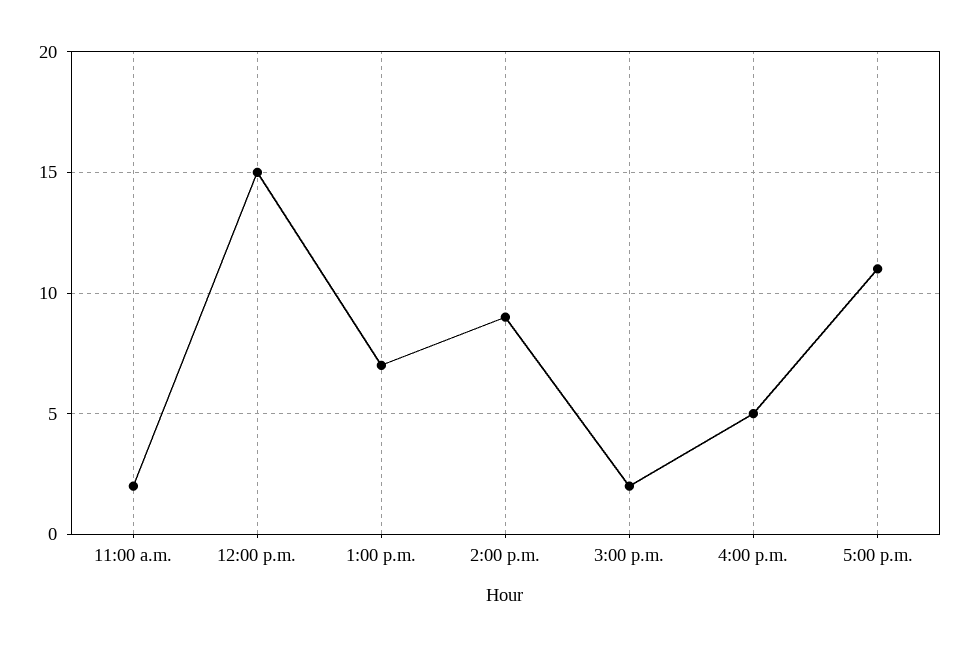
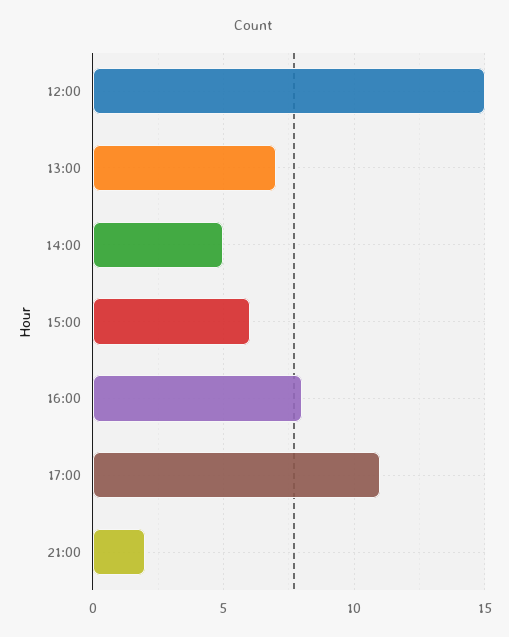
11:00 a.m.: 2 -> none
2:00 p.m.: 9 -> 5
3:00 p.m.: 2 -> 6
4:00 p.m.: 5 -> 8
21:00: none -> 2

